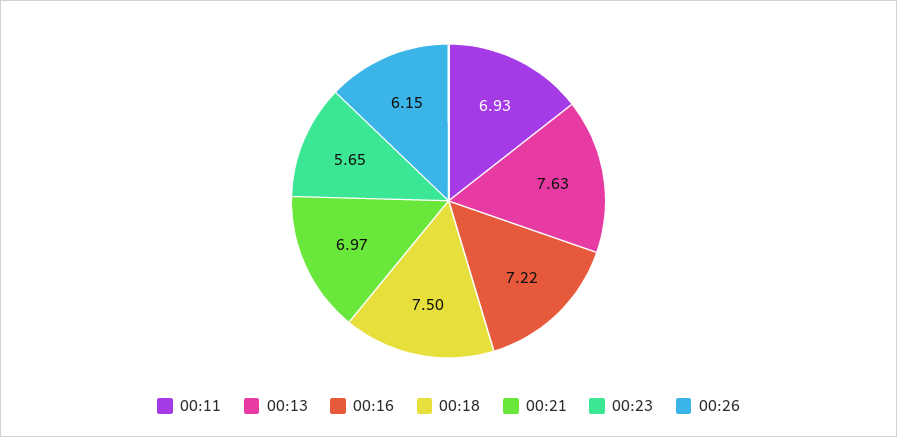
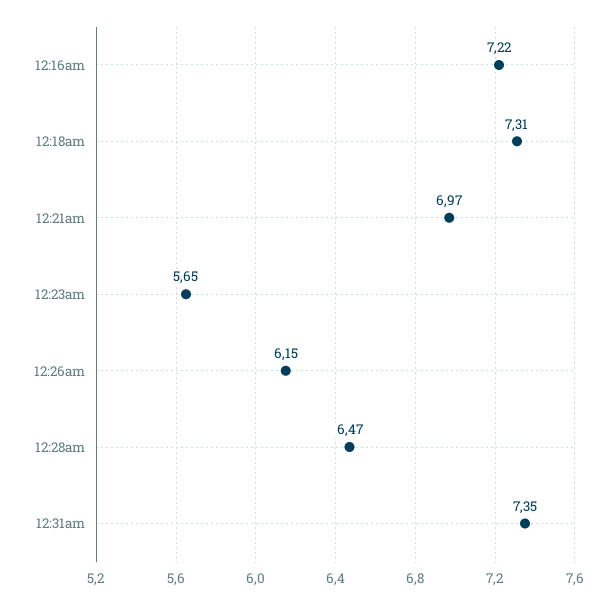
00:11: 6.93 -> none
00:13: 7.63 -> none
00:18: 7.5 -> 7.31
12:28am: none -> 6.47
12:31am: none -> 7.35

